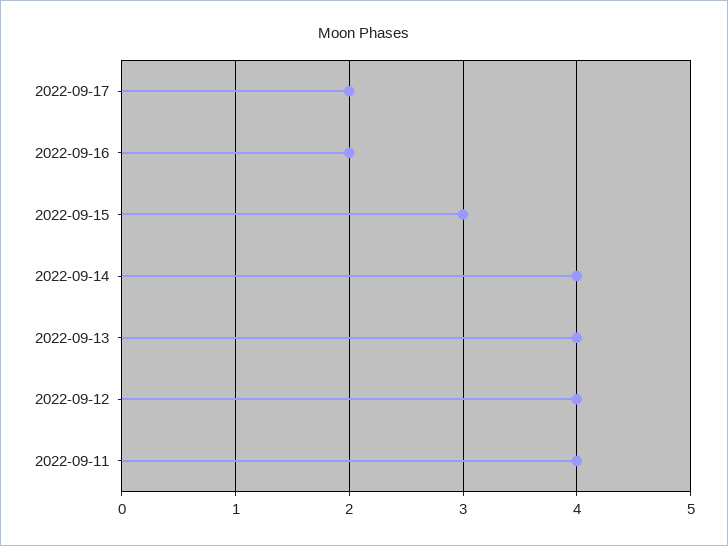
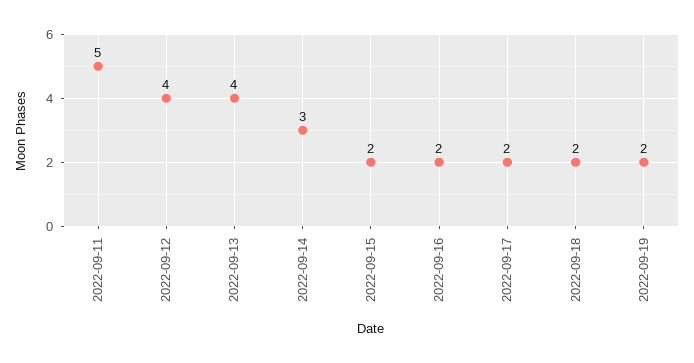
2022-09-15: 3 -> 2
2022-09-14: 4 -> 3
2022-09-11: 4 -> 5
2022-09-18: none -> 2
2022-09-19: none -> 2

